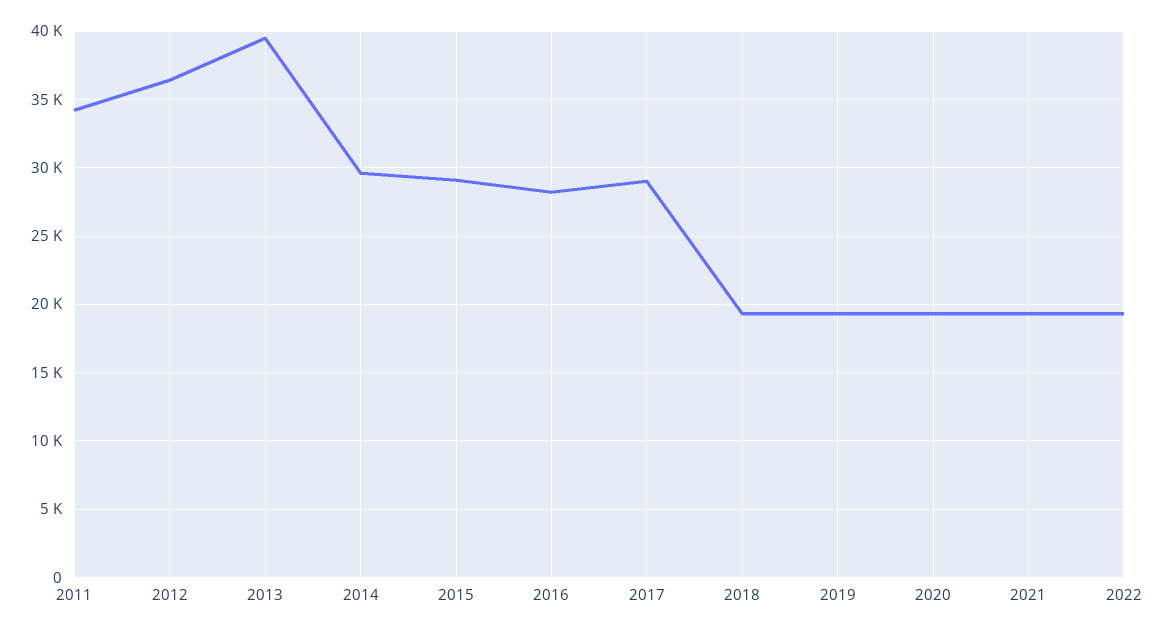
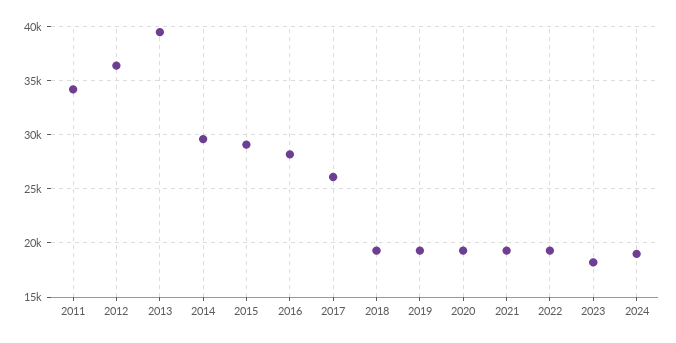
2017: 29000 -> 26000
2023: none -> 18000
2024: none -> 19000

